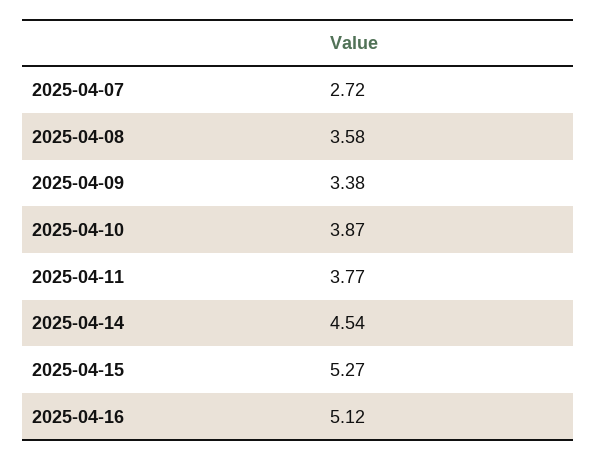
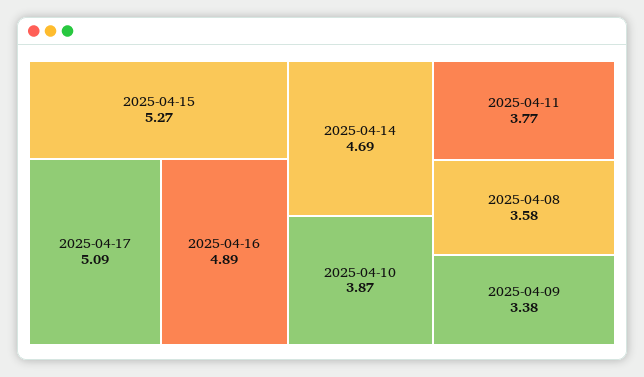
2025-04-07: 2.72 -> none
2025-04-14: 4.54 -> 4.69
2025-04-16: 5.12 -> 4.89
2025-04-17: none -> 5.09

